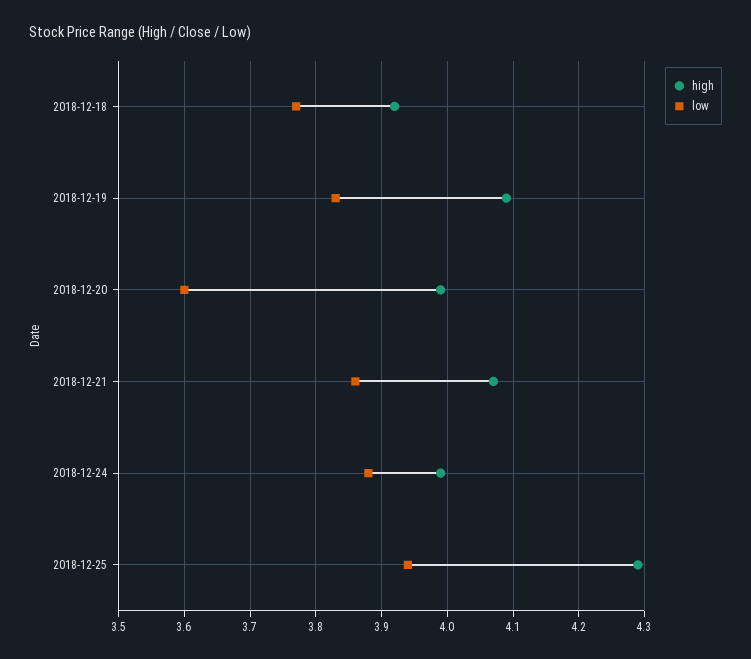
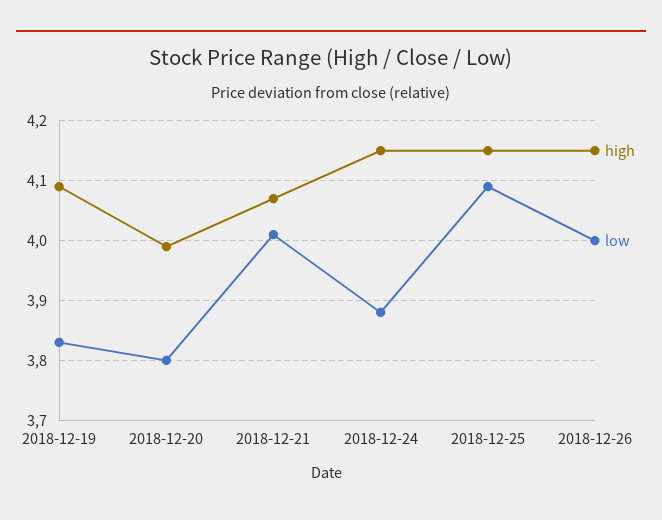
high, 2018-12-18: 3.92 -> none
low, 2018-12-18: 3.77 -> none
low, 2018-12-20: 3.6 -> 3.8
low, 2018-12-21: 3.86 -> 4
high, 2018-12-24: 3.99 -> 4.15
high, 2018-12-25: 4.29 -> 4.15
low, 2018-12-25: 3.94 -> 4.1
high, 2018-12-26: none -> 4.15
low, 2018-12-26: none -> 4

